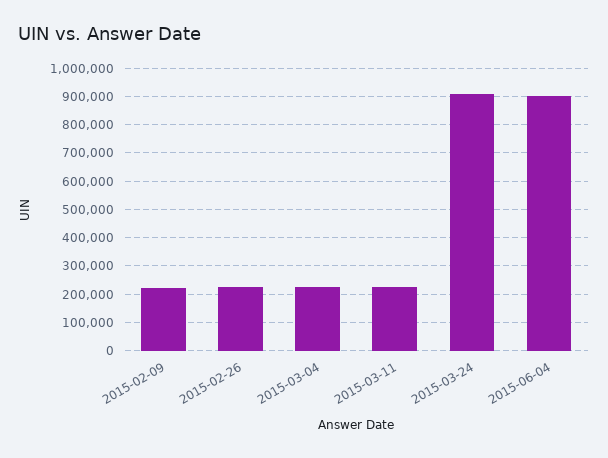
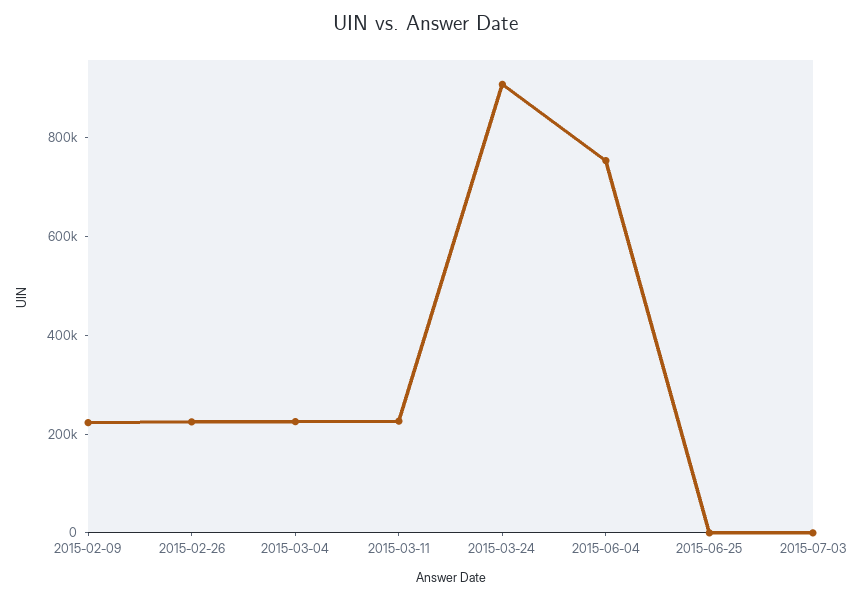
2015-06-04: 900000 -> 750000
2015-06-25: none -> 0
2015-07-03: none -> 0

